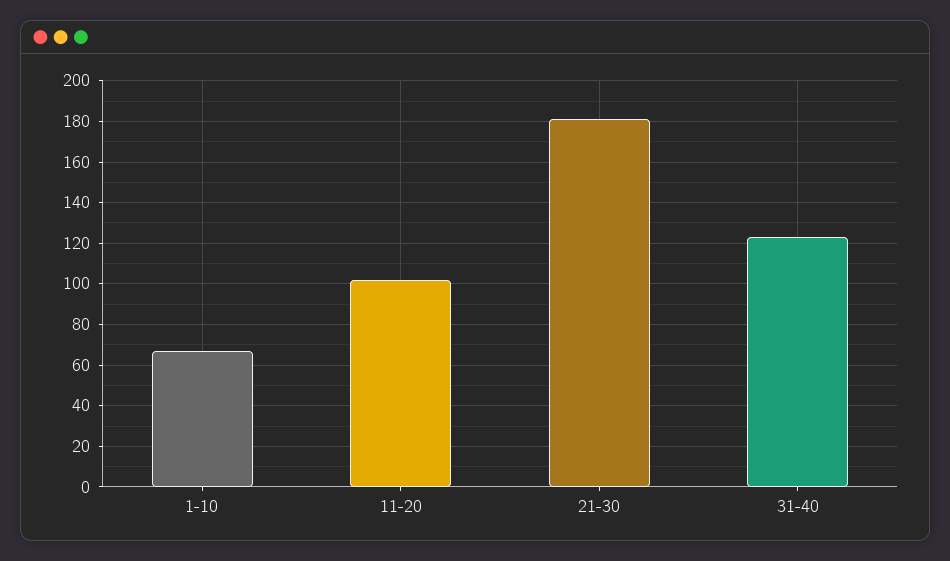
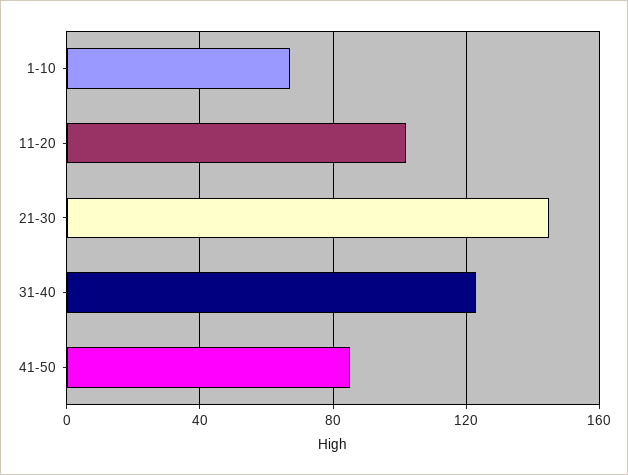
21-30: 180 -> 145
41-50: none -> 85

